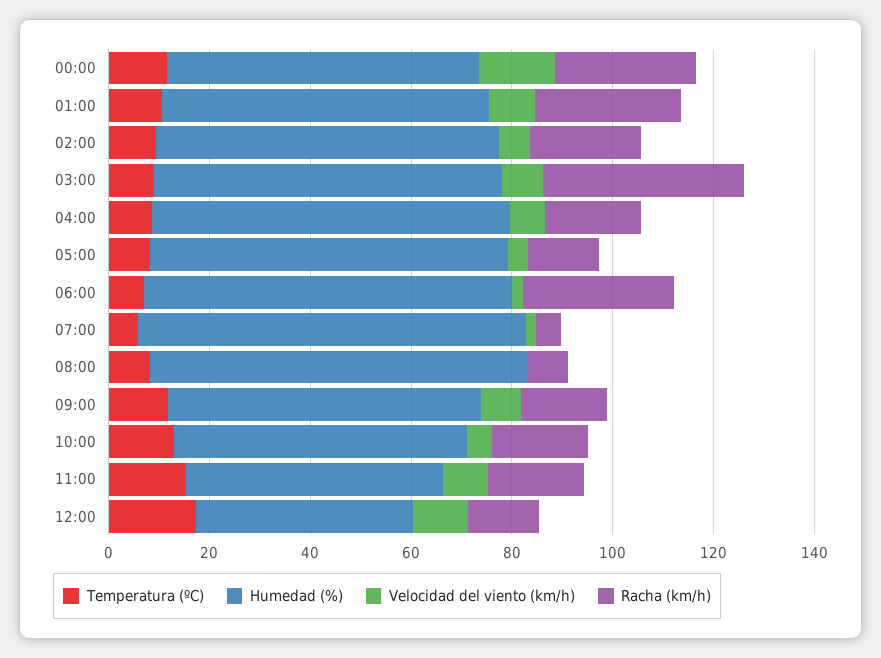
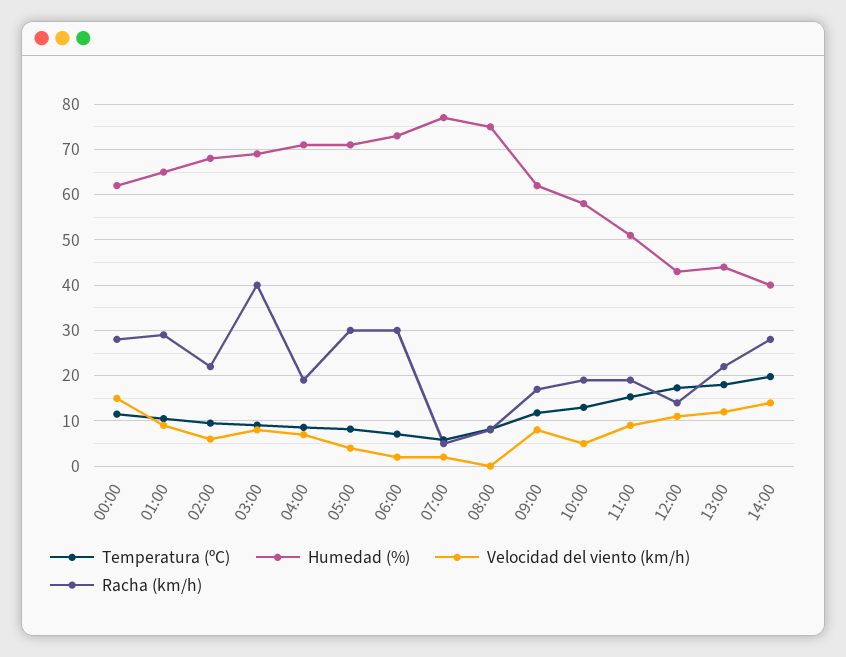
Racha (km/h), 05:00: 15 -> 30
Temperatura (ºC), 13:00: none -> 18
Humedad (%), 13:00: none -> 44
Velocidad del viento (km/h), 13:00: none -> 12
Racha (km/h), 13:00: none -> 22
Temperatura (ºC), 14:00: none -> 20
Humedad (%), 14:00: none -> 40
Velocidad del viento (km/h), 14:00: none -> 14
Racha (km/h), 14:00: none -> 28

